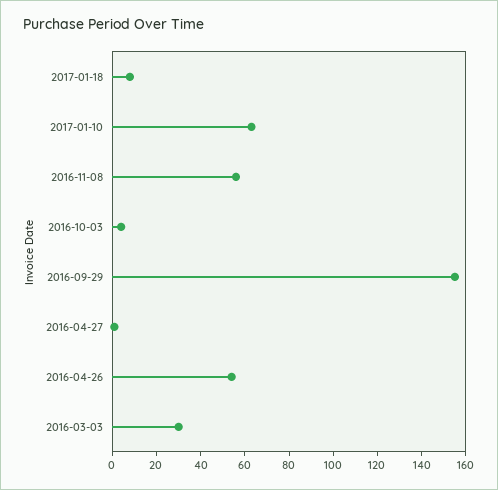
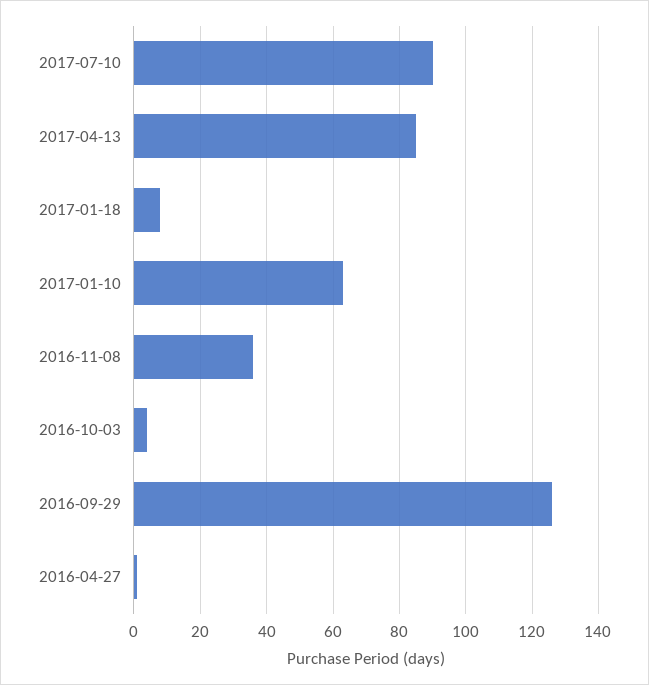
2016-11-08: 55 -> 35
2016-09-29: 155 -> 125
2016-04-26: 55 -> none
2016-03-03: 30 -> none
2017-07-10: none -> 90
2017-04-13: none -> 85

